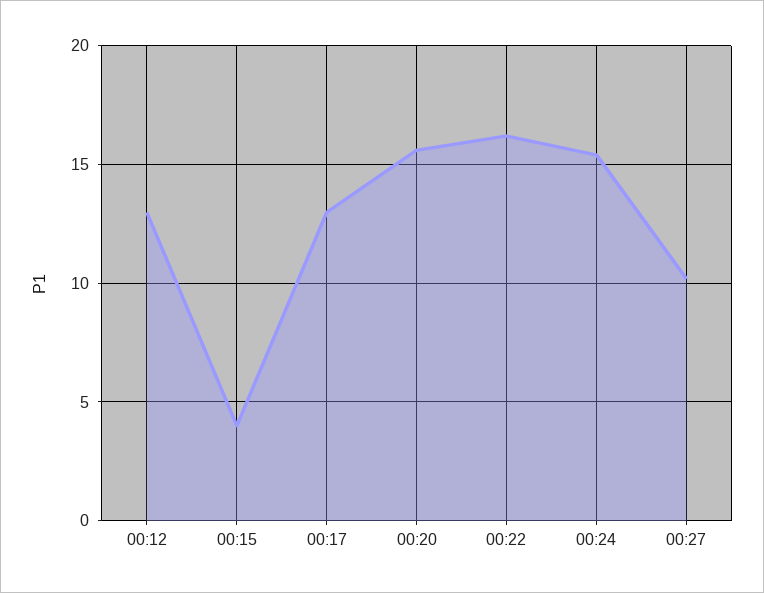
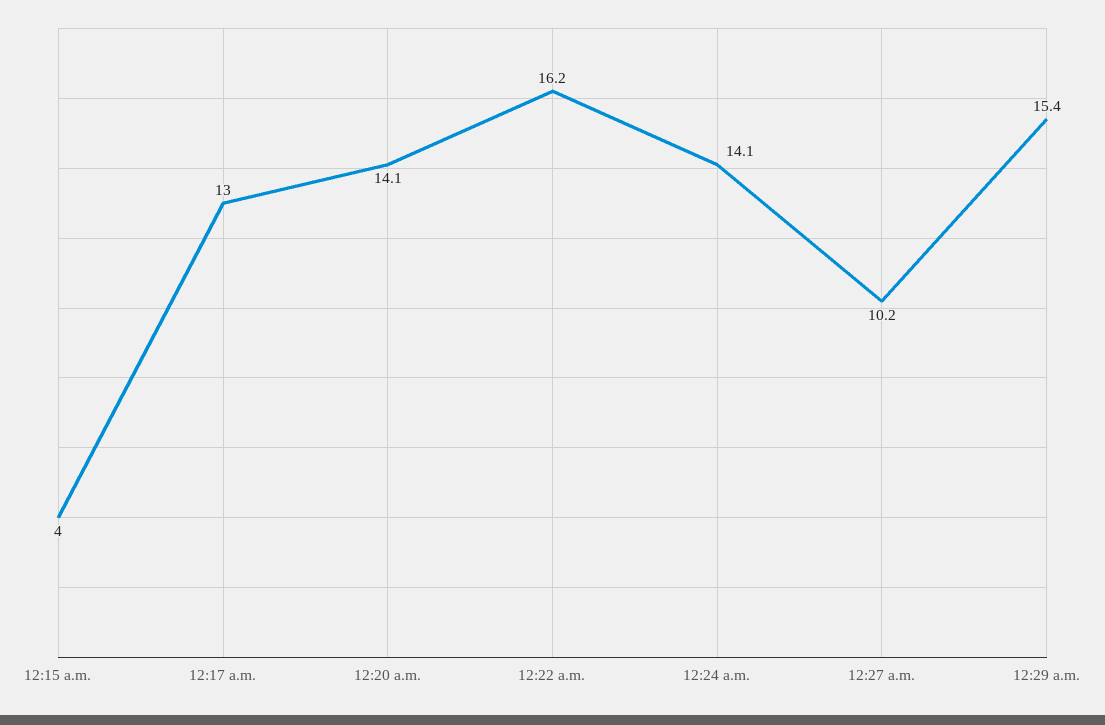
00:12: 13 -> none
00:20: 15.5 -> 14.1
00:24: 15.5 -> 14.1
12:29 a.m.: none -> 15.4

